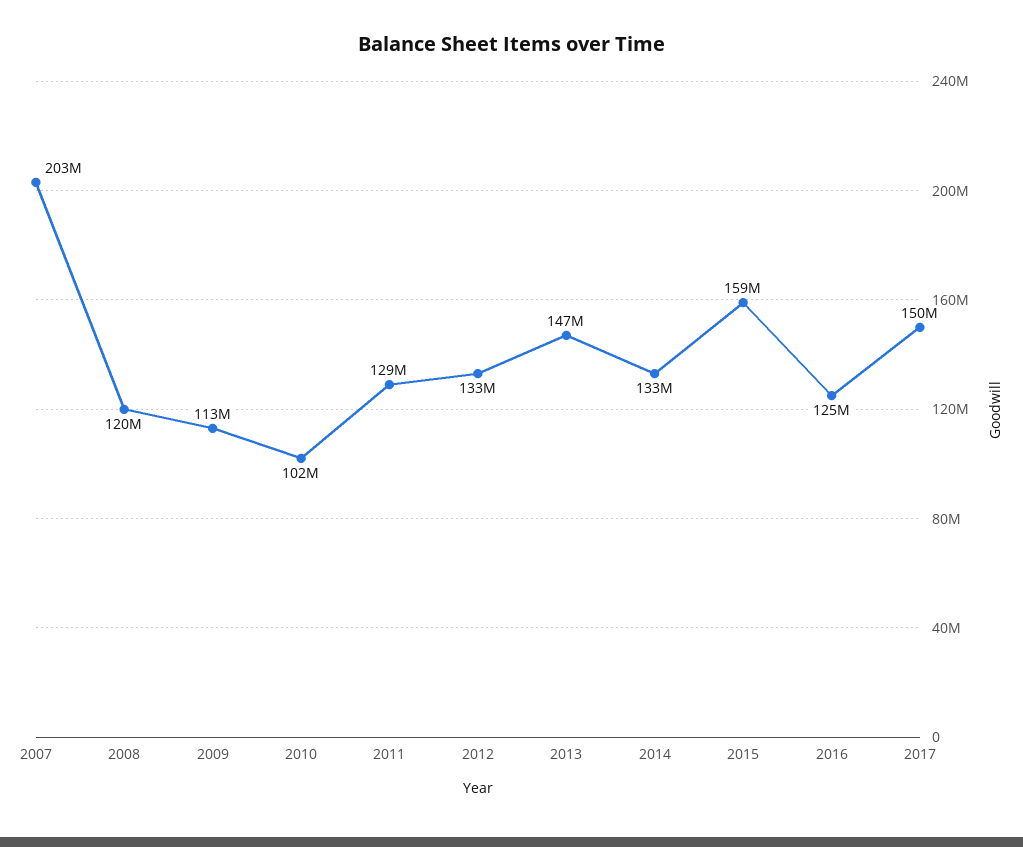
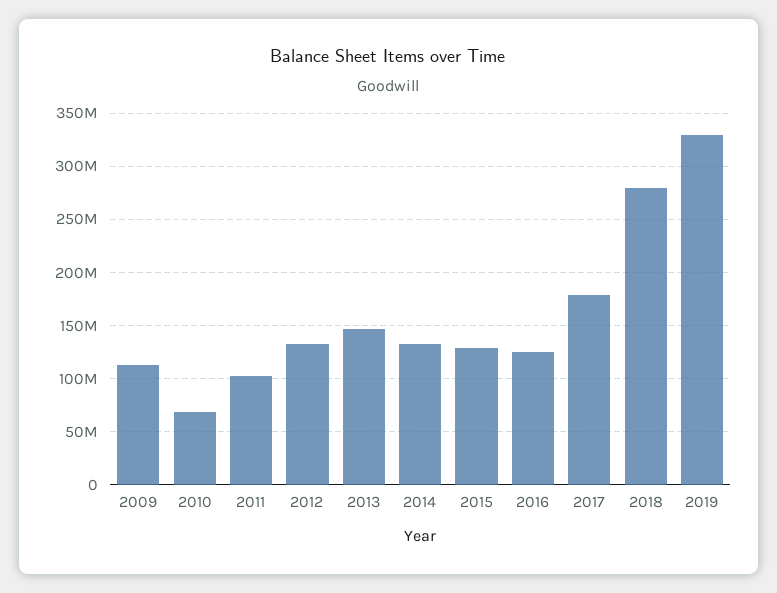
2007: 203000000 -> none
2008: 120000000 -> none
2010: 102000000 -> 70000000
2011: 129000000 -> 100000000
2015: 159000000 -> 130000000
2017: 150000000 -> 180000000
2018: none -> 280000000
2019: none -> 330000000

